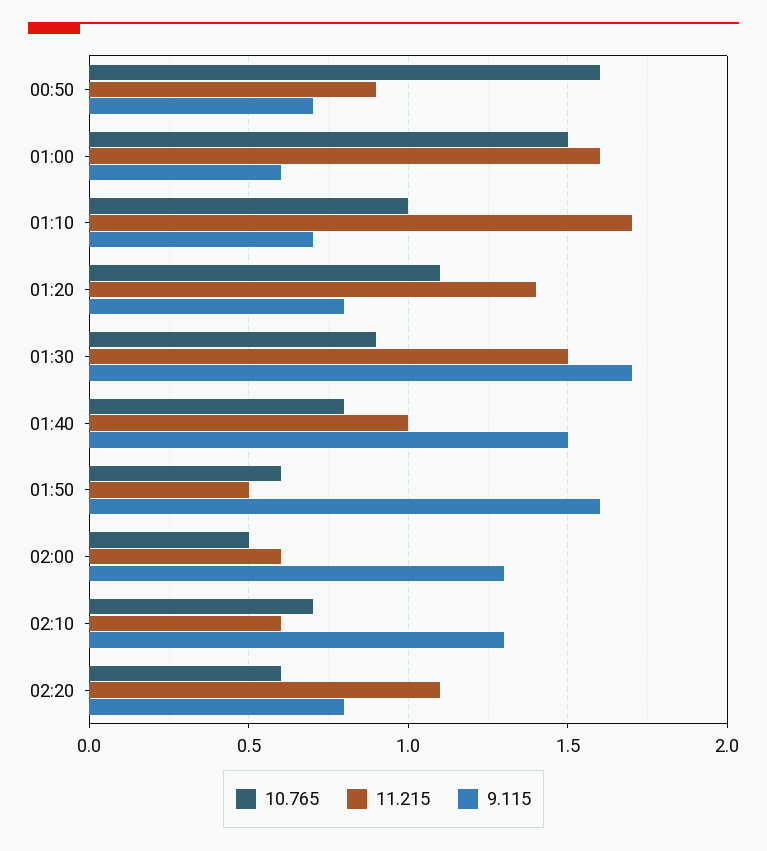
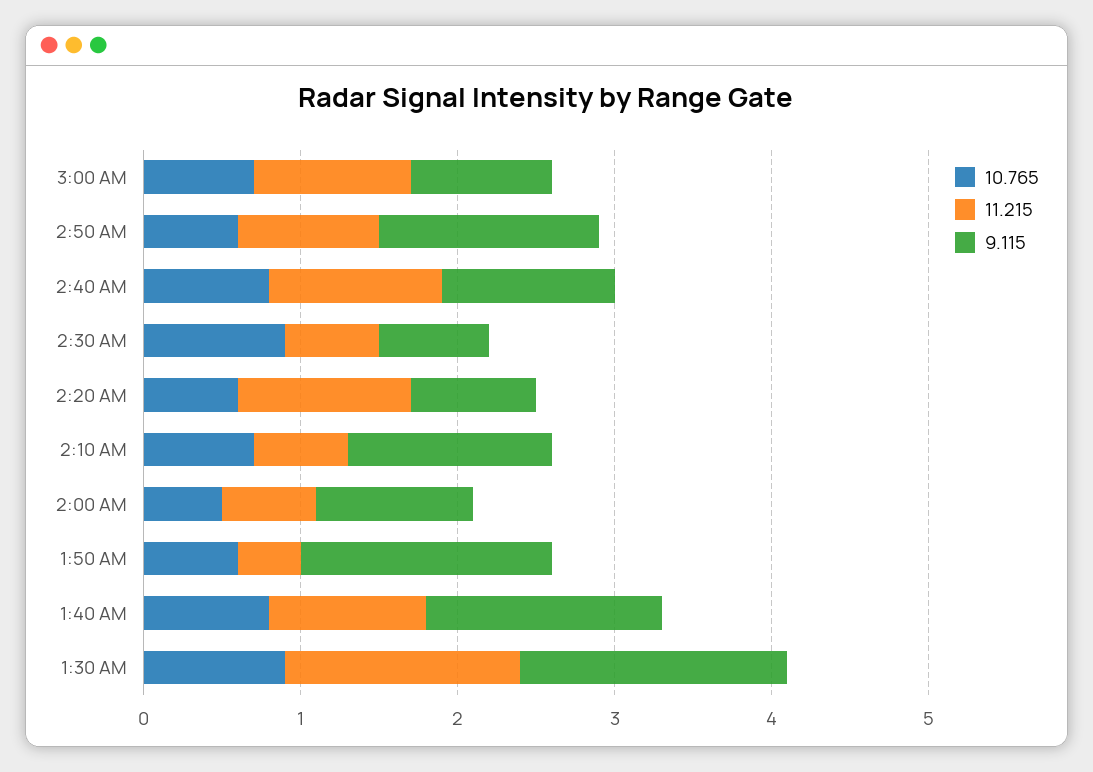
10.765, 00:50: 1.6 -> none
11.215, 00:50: 0.9 -> none
9.115, 00:50: 0.7 -> none
10.765, 01:00: 1.5 -> none
11.215, 01:00: 1.6 -> none
9.115, 01:00: 0.6 -> none
10.765, 01:10: 1 -> none
11.215, 01:10: 1.7 -> none
9.115, 01:10: 0.7 -> none
10.765, 01:20: 1.1 -> none
11.215, 01:20: 1.4 -> none
9.115, 01:20: 0.8 -> none
11.215, 01:50: 0.5 -> 0.4
9.115, 02:00: 1.3 -> 1
10.765, 3:00 AM: none -> 0.7
11.215, 3:00 AM: none -> 1
9.115, 3:00 AM: none -> 0.9
10.765, 2:50 AM: none -> 0.6
11.215, 2:50 AM: none -> 0.9
9.115, 2:50 AM: none -> 1.4
10.765, 2:40 AM: none -> 0.8
11.215, 2:40 AM: none -> 1.1
9.115, 2:40 AM: none -> 1.1
10.765, 2:30 AM: none -> 0.9
11.215, 2:30 AM: none -> 0.6
9.115, 2:30 AM: none -> 0.7

